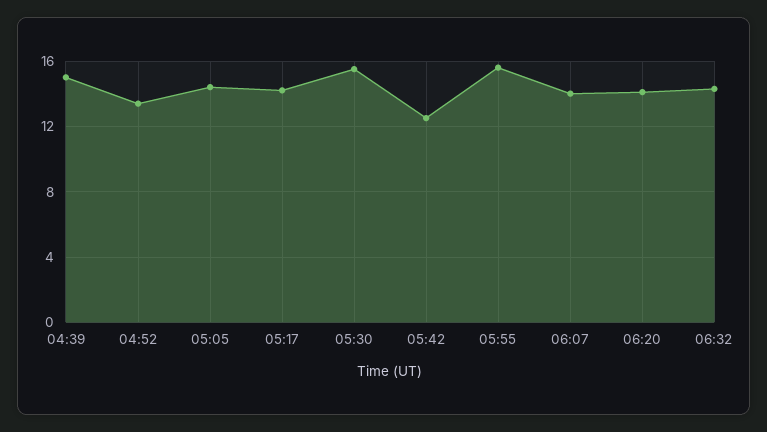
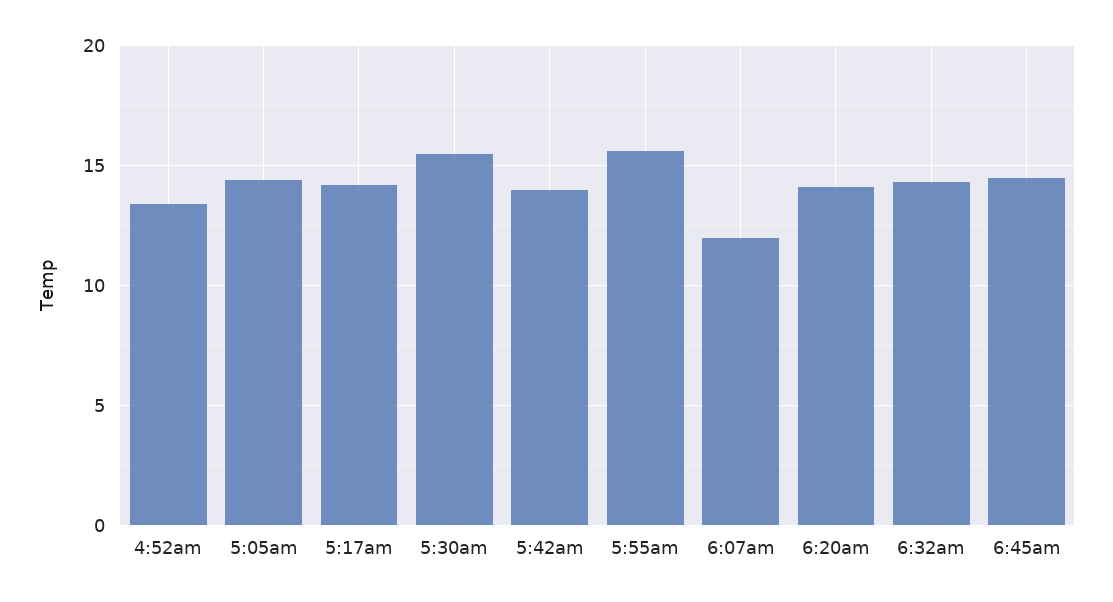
04:39: 15 -> none
05:42: 12.5 -> 14
06:07: 14 -> 12
6:45am: none -> 14.5

